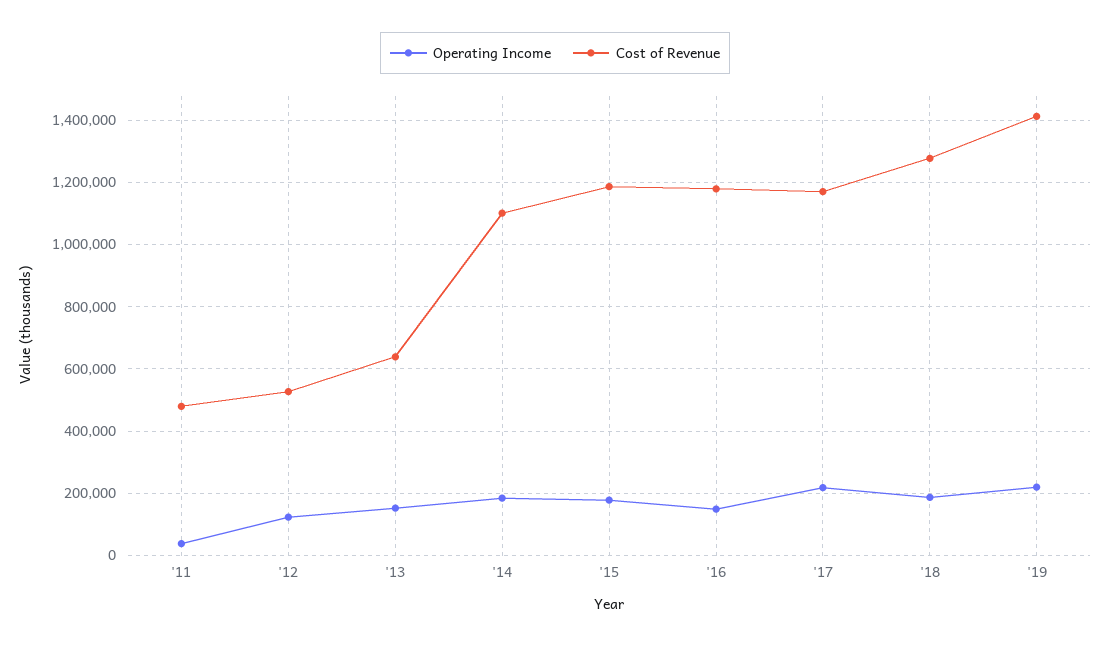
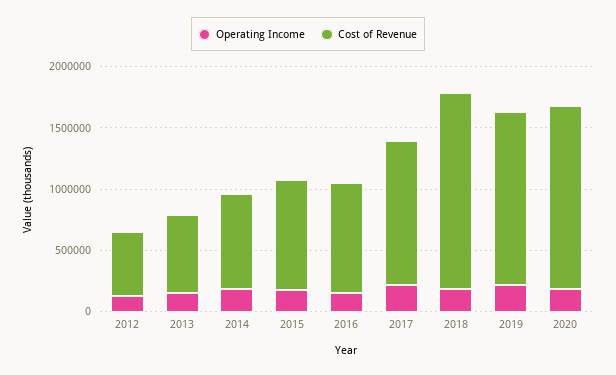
Operating Income, '11: 40000 -> none
Cost of Revenue, '11: 480000 -> none
Cost of Revenue, '14: 1100000 -> 800000
Cost of Revenue, '15: 1180000 -> 900000
Cost of Revenue, '16: 1180000 -> 900000
Cost of Revenue, '18: 1280000 -> 1600000
Operating Income, 2020: none -> 200000
Cost of Revenue, 2020: none -> 1500000

